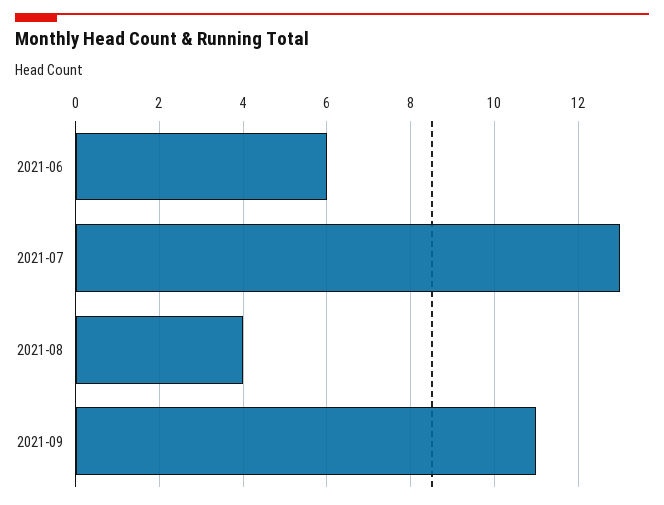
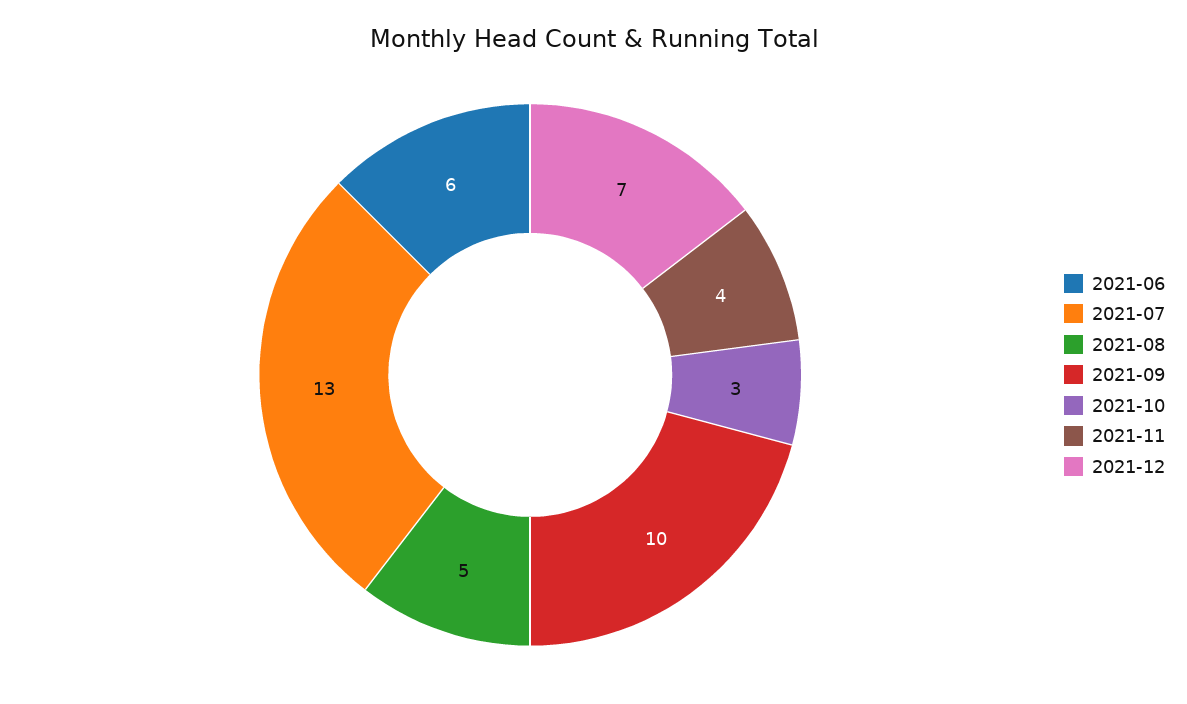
2021-08: 4 -> 5
2021-09: 11 -> 10
2021-10: none -> 3
2021-11: none -> 4
2021-12: none -> 7

